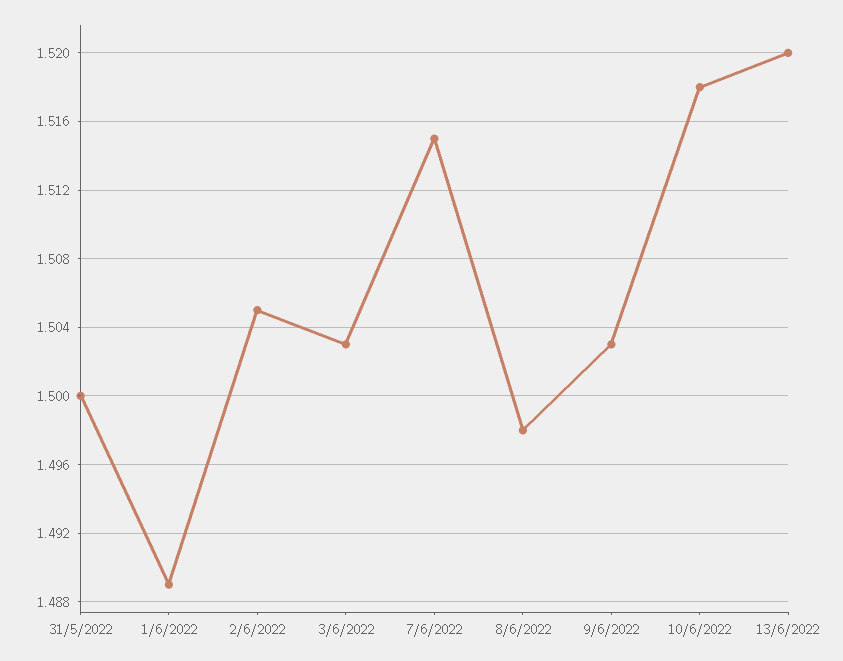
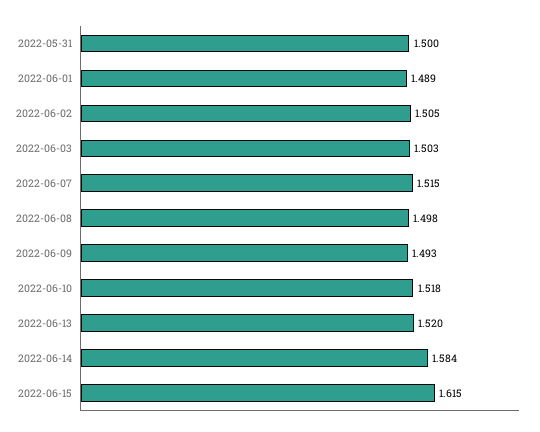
9/6/2022: 1.503 -> 1.493
2022-06-14: none -> 1.584
2022-06-15: none -> 1.615

